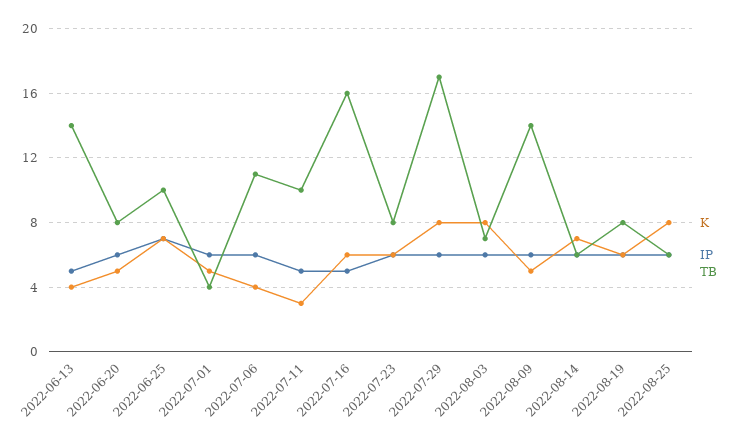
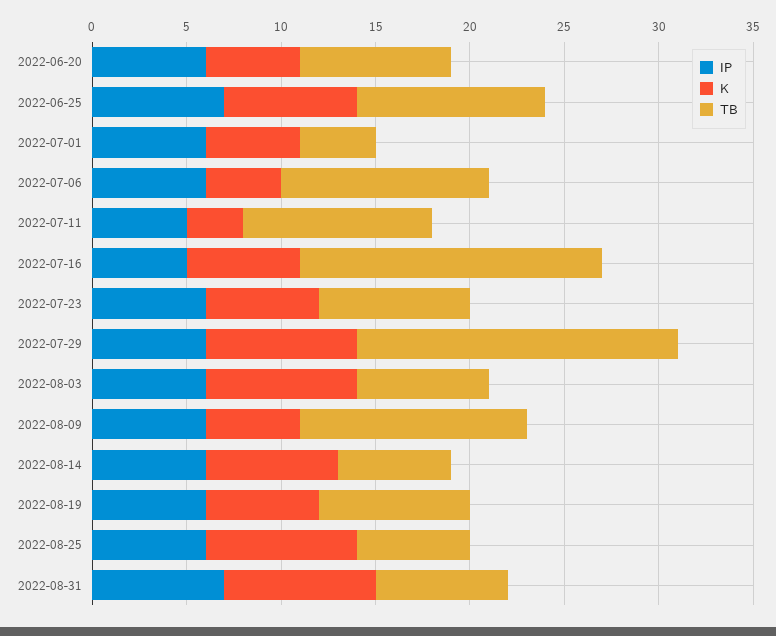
K, 2022-06-13: 4 -> none
IP, 2022-06-13: 5 -> none
TB, 2022-06-13: 14 -> none
TB, 2022-08-09: 14 -> 12
IP, 2022-08-31: none -> 7
K, 2022-08-31: none -> 8
TB, 2022-08-31: none -> 7

